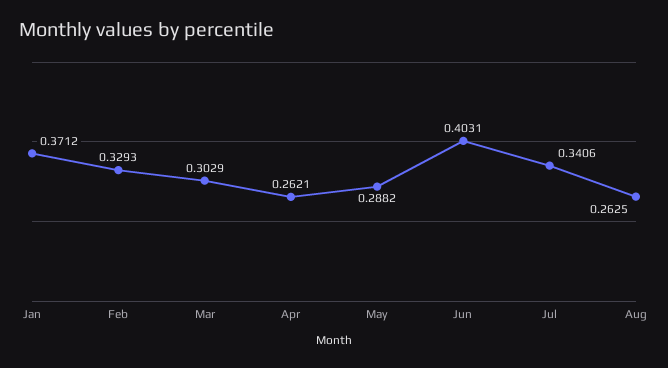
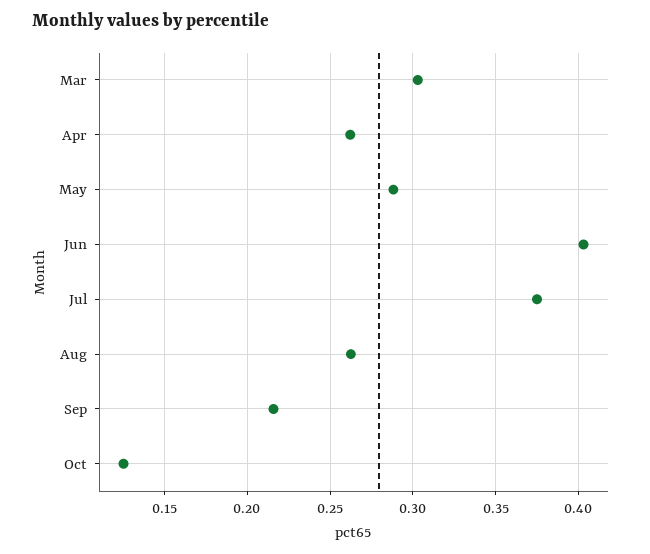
Jan: 0.3712 -> none
Feb: 0.3293 -> none
Jul: 0.3406 -> 0.375
Sep: none -> 0.215
Oct: none -> 0.125

